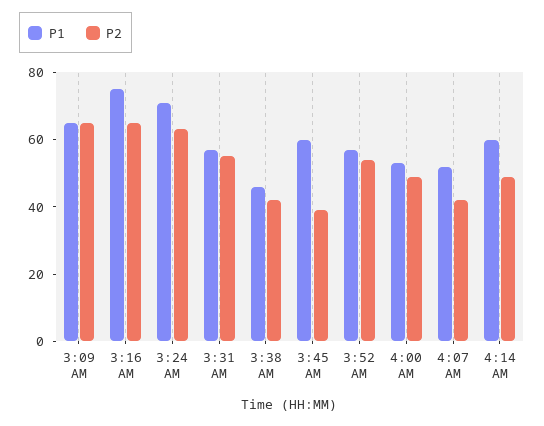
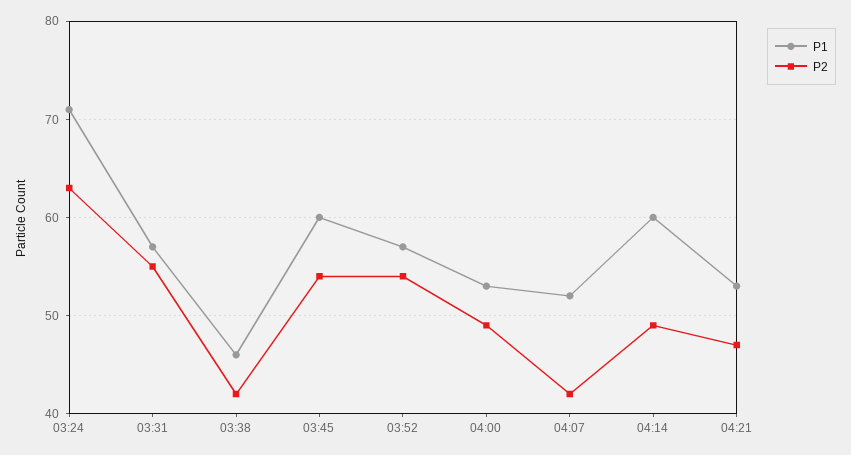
P1, 3:09 AM: 65 -> none
P2, 3:09 AM: 65 -> none
P1, 3:16 AM: 75 -> none
P2, 3:16 AM: 65 -> none
P2, 3:45 AM: 40 -> 54
P1, 04:21: none -> 53
P2, 04:21: none -> 47

